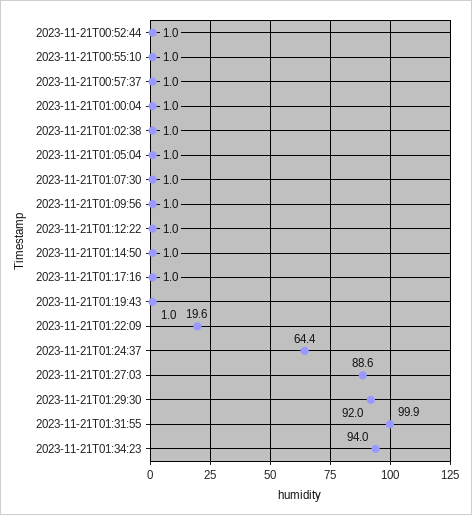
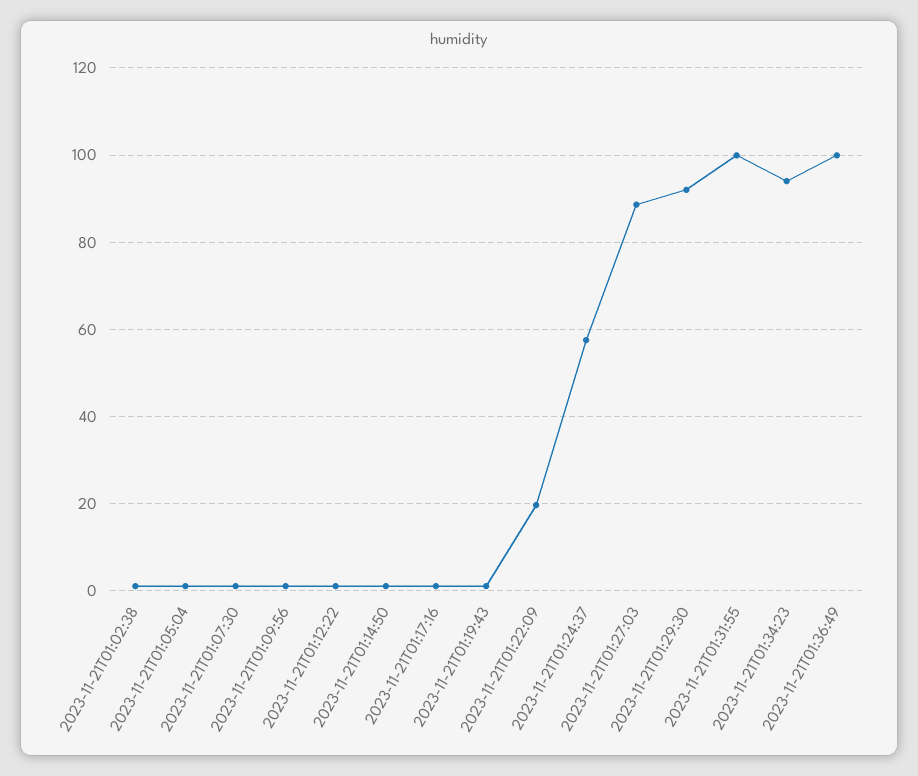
2023-11-21T00:52:44: 1 -> none
2023-11-21T00:55:10: 1 -> none
2023-11-21T00:57:37: 1 -> none
2023-11-21T01:00:04: 1 -> none
2023-11-21T01:24:37: 64.4 -> 58
2023-11-21T01:36:49: none -> 100

